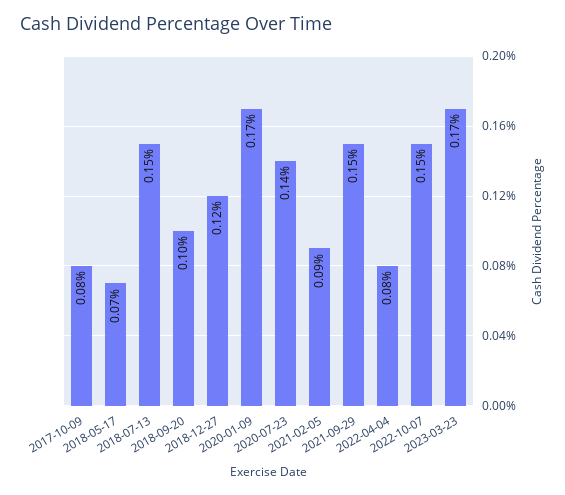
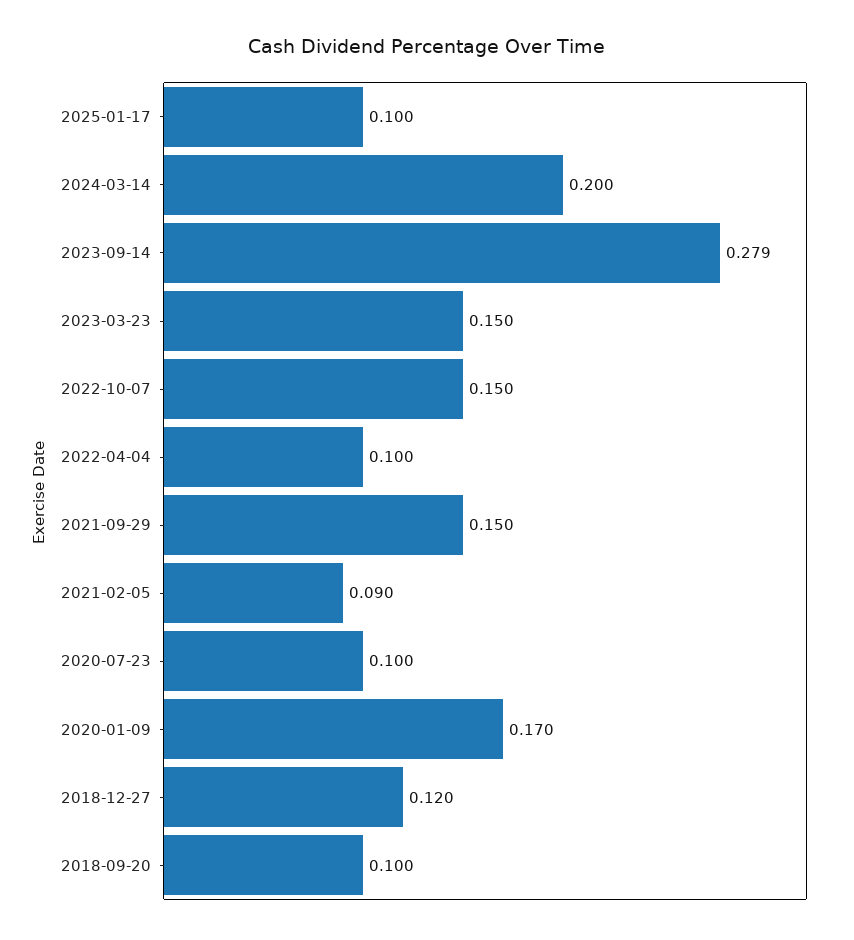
2017-10-09: 0.08 -> none
2018-05-17: 0.07 -> none
2018-07-13: 0.15 -> none
2020-07-23: 0.14 -> 0.1
2022-04-04: 0.08 -> 0.1
2023-03-23: 0.17 -> 0.15
2025-01-17: none -> 0.1
2024-03-14: none -> 0.2
2023-09-14: none -> 0.279

